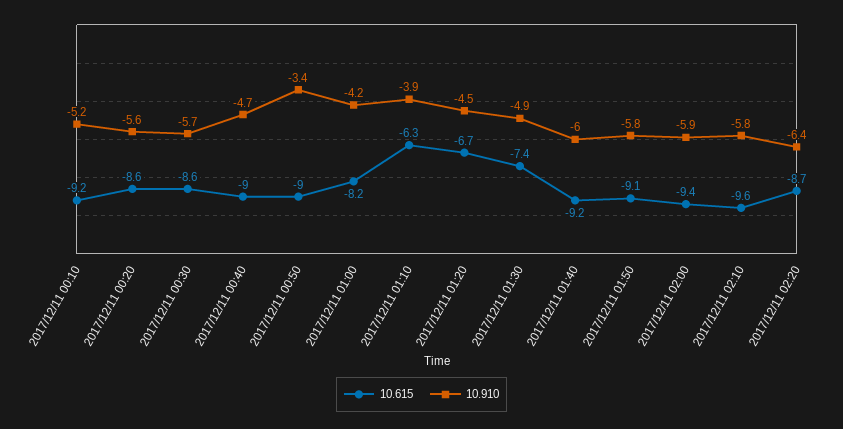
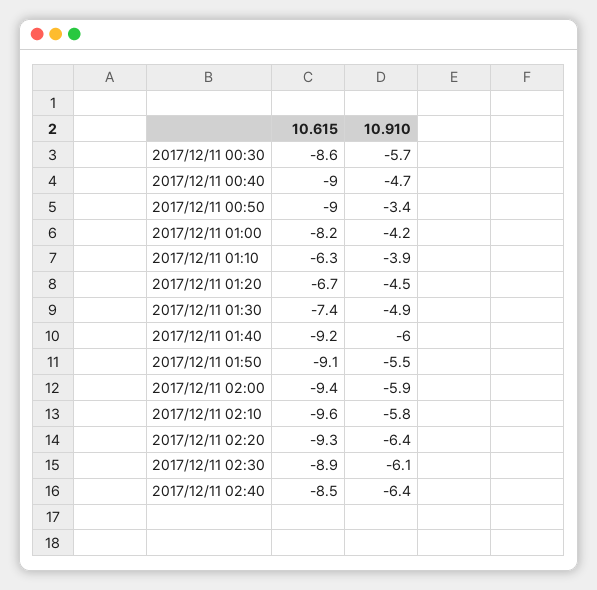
10.615, 2017/12/11 00:10: -9.2 -> none
10.910, 2017/12/11 00:10: -5.2 -> none
10.615, 2017/12/11 00:20: -8.6 -> none
10.910, 2017/12/11 00:20: -5.6 -> none
10.910, 2017/12/11 01:50: -5.8 -> -5.5
10.615, 2017/12/11 02:20: -8.7 -> -9.3
10.615, 2017/12/11 02:30: none -> -8.9
10.910, 2017/12/11 02:30: none -> -6.1
10.615, 2017/12/11 02:40: none -> -8.5
10.910, 2017/12/11 02:40: none -> -6.4

